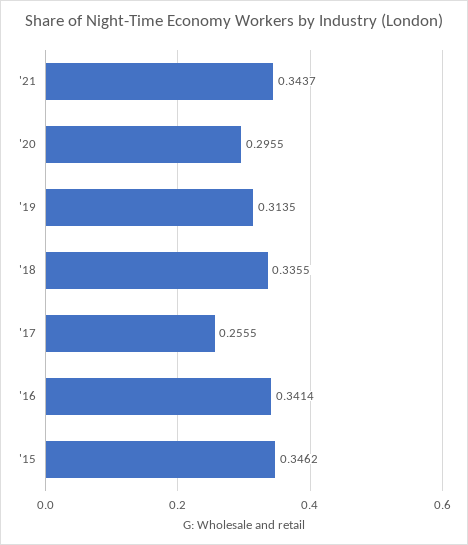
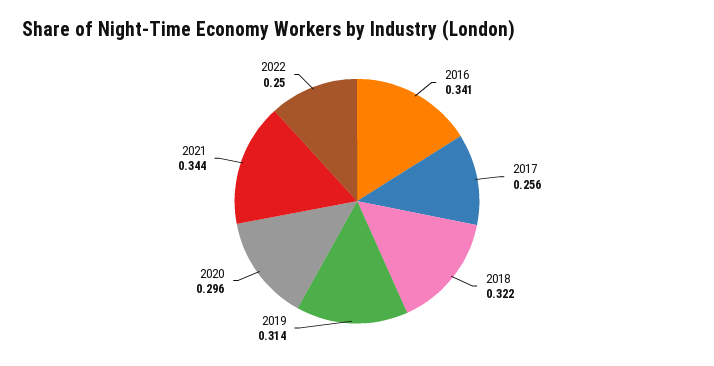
'18: 0.3355 -> 0.322
'15: 0.3462 -> none
2022: none -> 0.25

